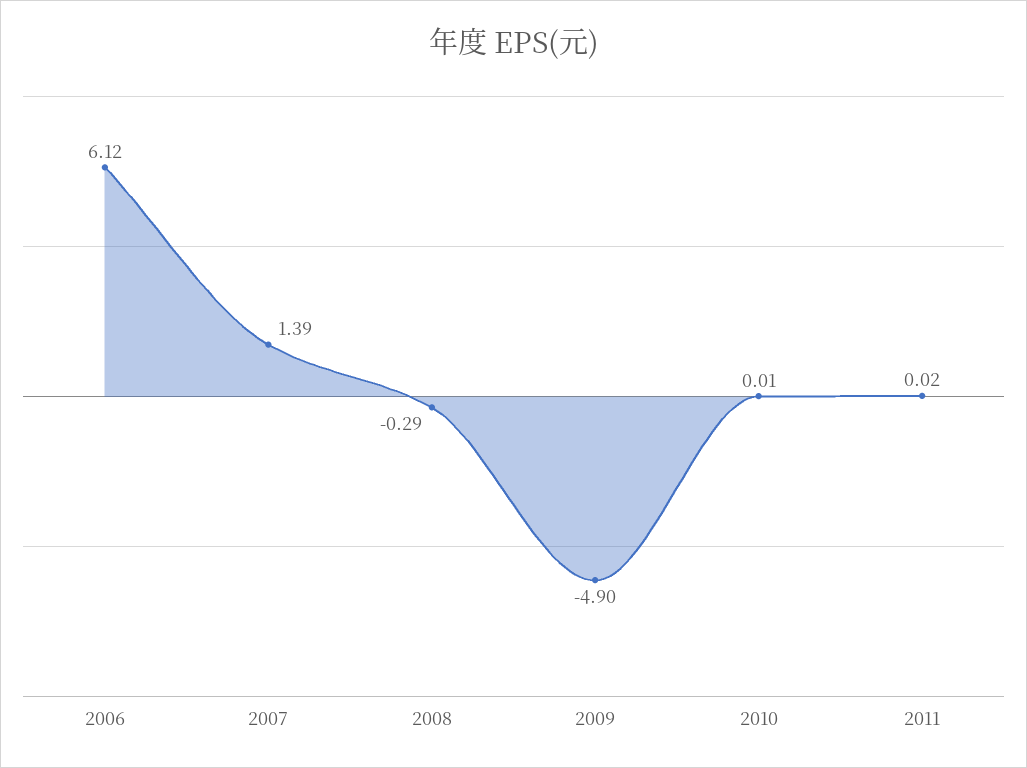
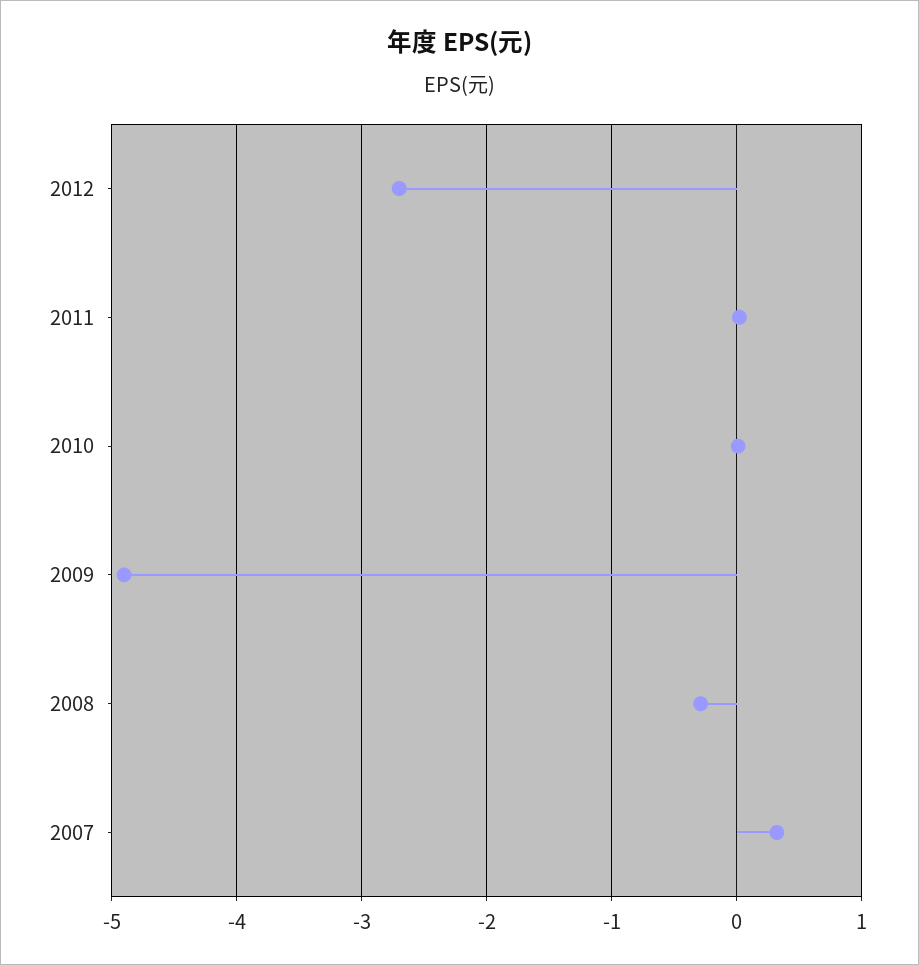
2006: 6.12 -> none
2007: 1.39 -> 0.3
2012: none -> -2.7

